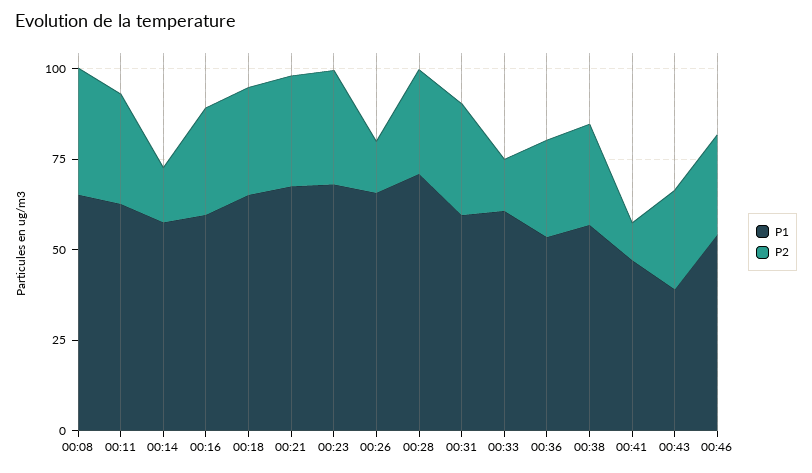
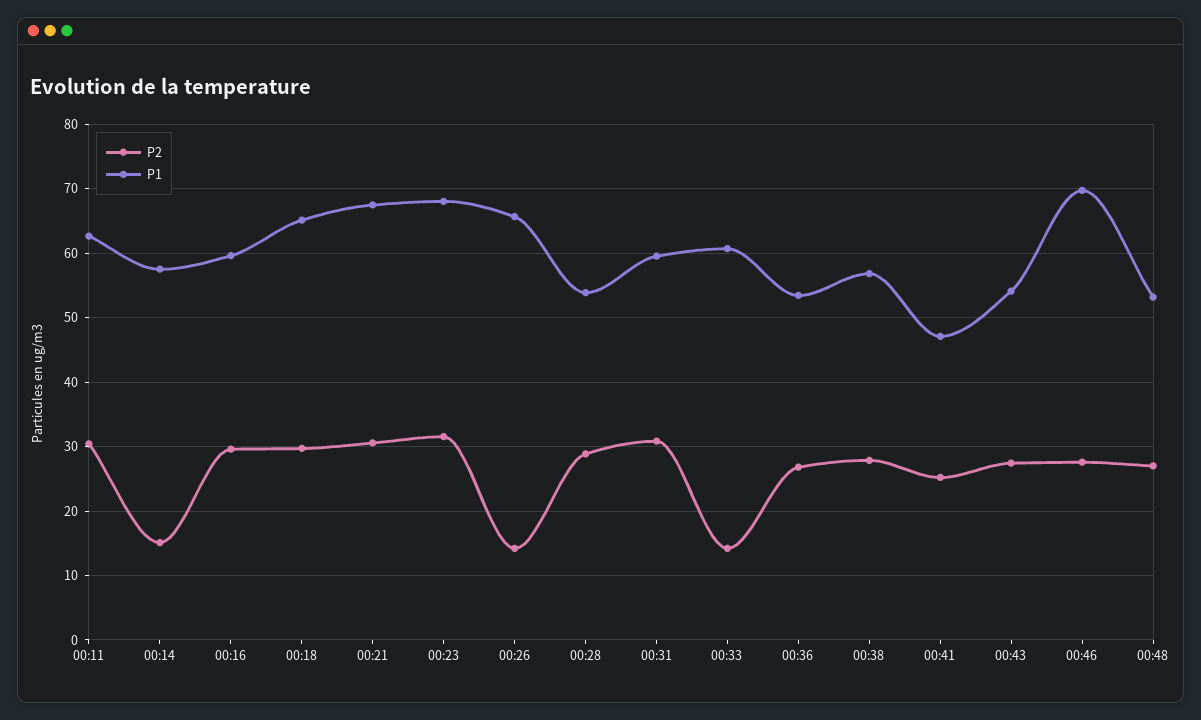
P1, 00:08: 65 -> none
P2, 00:08: 35 -> none
P1, 00:28: 70 -> 54
P2, 00:41: 10 -> 25
P1, 00:43: 40 -> 54
P1, 00:46: 55 -> 70
P2, 00:48: none -> 27
P1, 00:48: none -> 53

